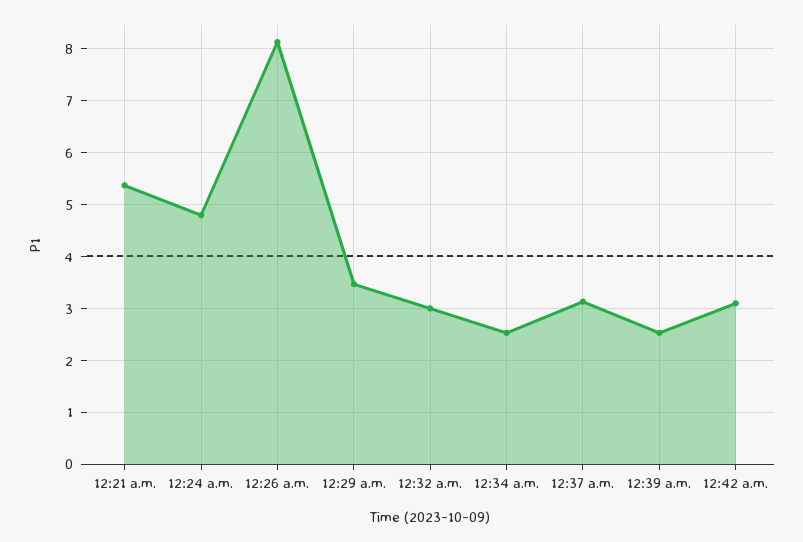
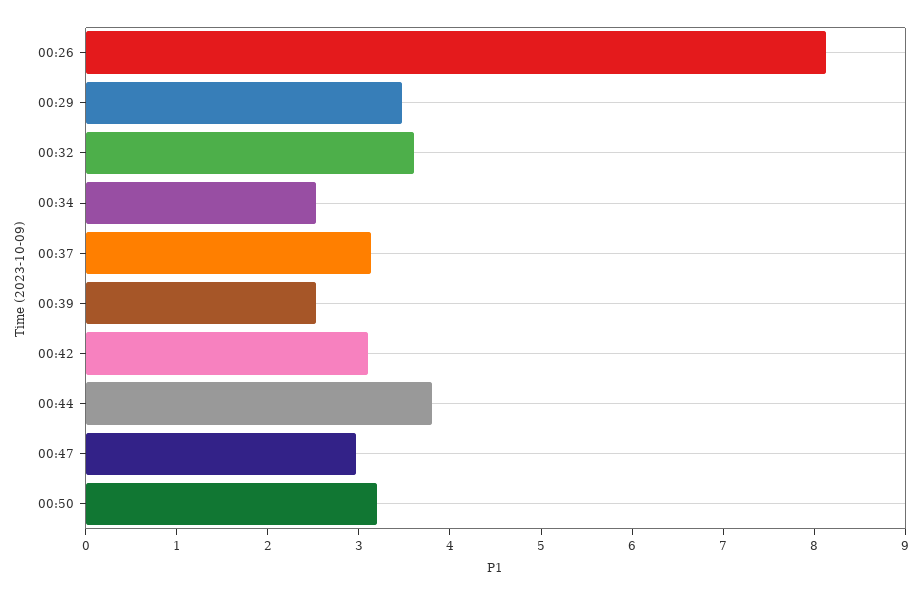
12:21 a.m.: 5.4 -> none
12:24 a.m.: 4.8 -> none
12:32 a.m.: 3 -> 3.6
00:44: none -> 3.8
00:47: none -> 3
00:50: none -> 3.2

